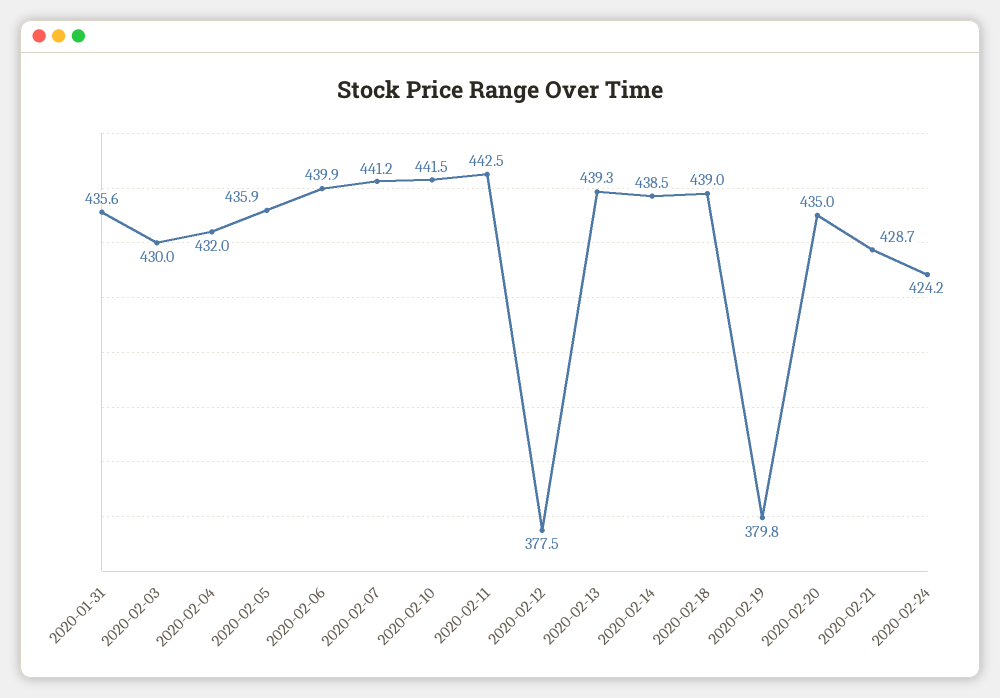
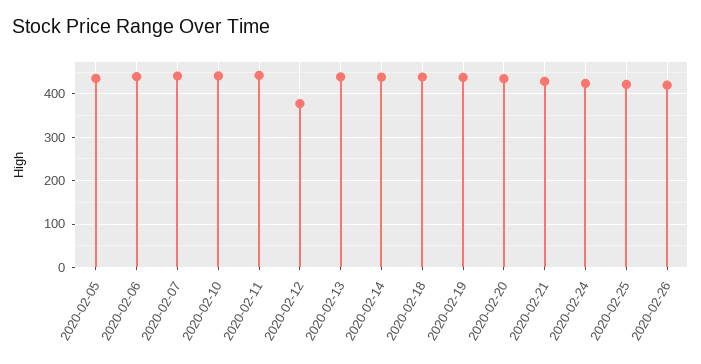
2020-01-31: 435.6 -> none
2020-02-03: 430 -> none
2020-02-04: 432 -> none
2020-02-19: 379.8 -> 440
2020-02-25: none -> 420
2020-02-26: none -> 420

